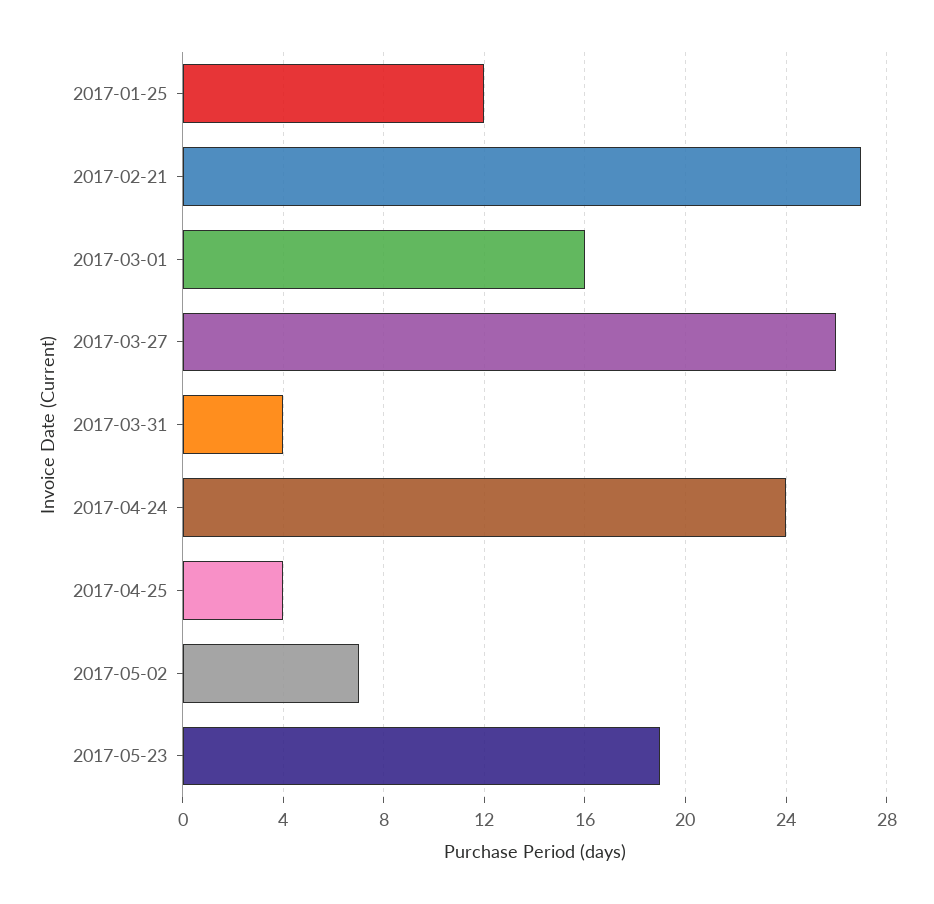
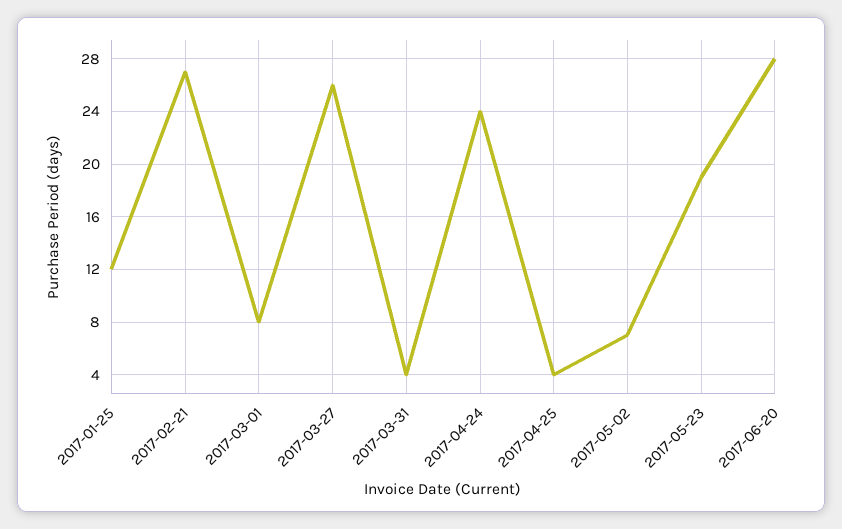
2017-03-01: 16 -> 8
2017-06-20: none -> 28

